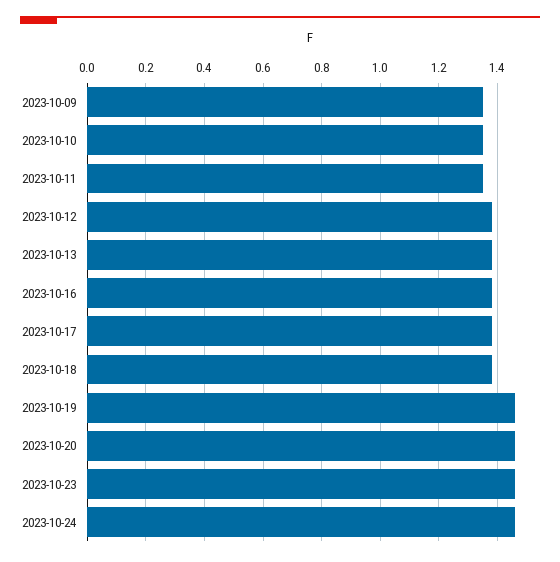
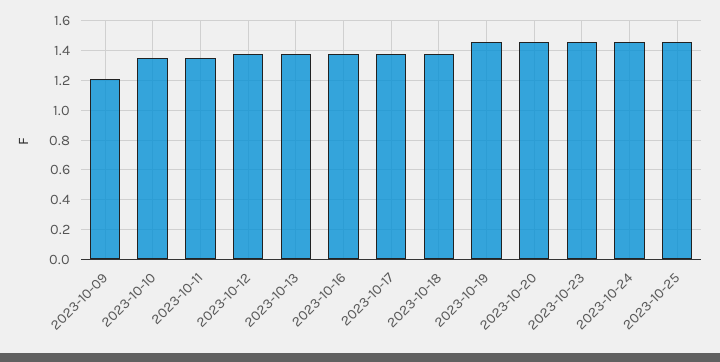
2023-10-09: 1.35 -> 1.2
2023-10-25: none -> 1.45

